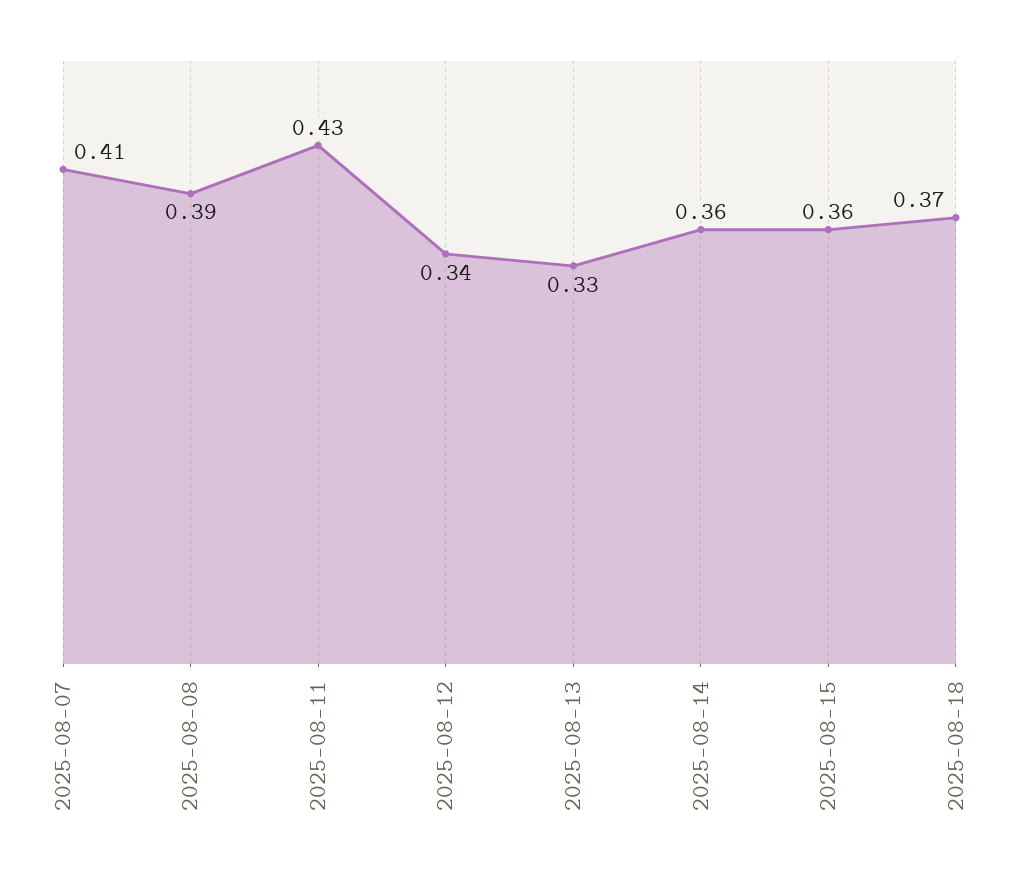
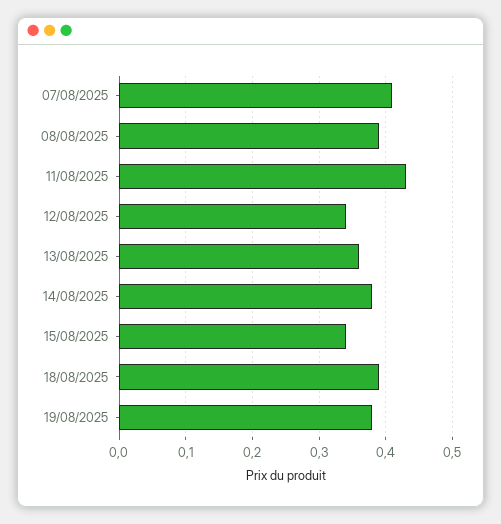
2025-08-13: 0.33 -> 0.36
2025-08-14: 0.36 -> 0.38
2025-08-15: 0.36 -> 0.34
2025-08-18: 0.37 -> 0.39
19/08/2025: none -> 0.38

